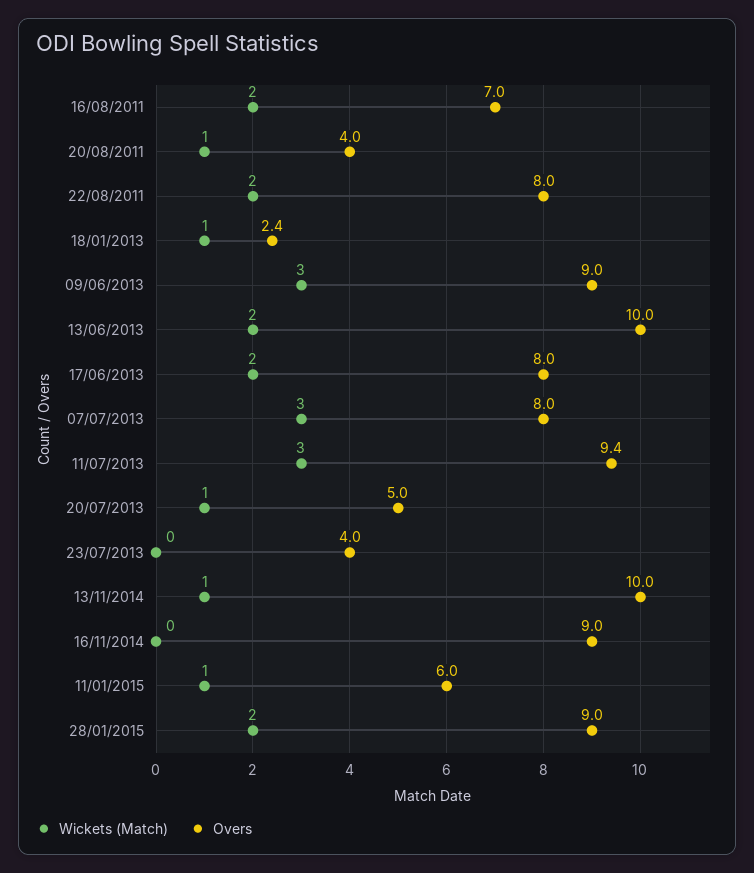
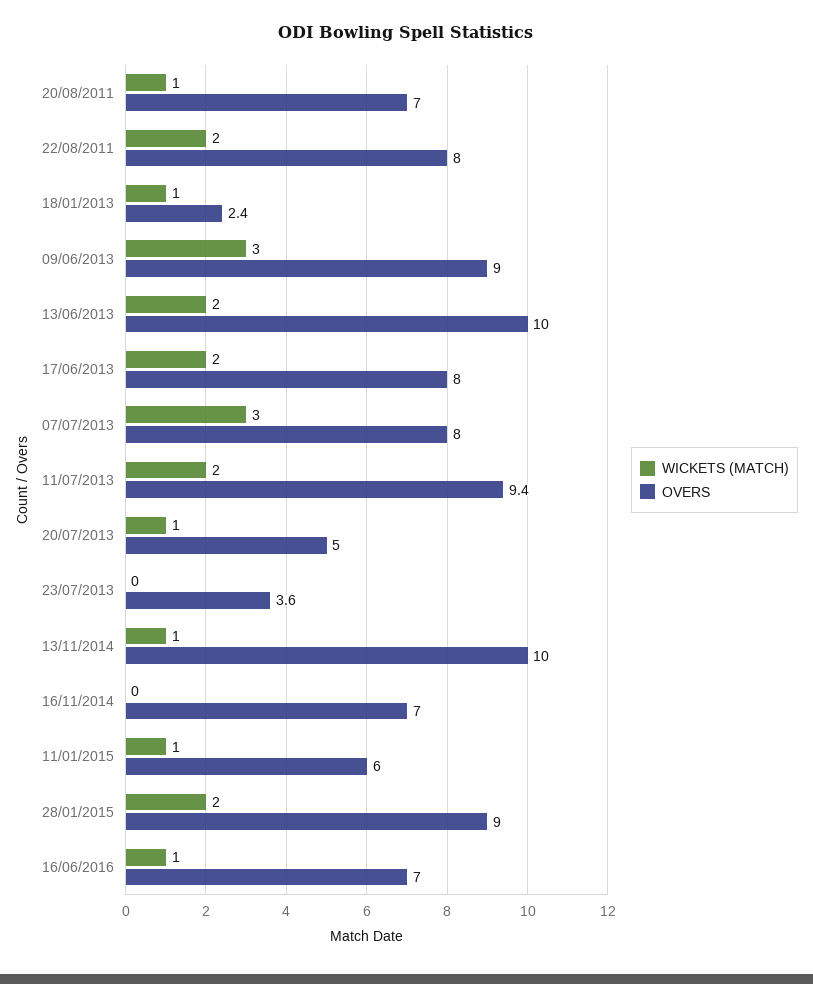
Wickets (Match), 16/08/2011: 2 -> none
Overs, 16/08/2011: 7 -> none
Overs, 20/08/2011: 4 -> 7
Wickets (Match), 11/07/2013: 3 -> 2
Overs, 23/07/2013: 4 -> 3.6
Overs, 16/11/2014: 9 -> 7
Wickets (Match), 16/06/2016: none -> 1
Overs, 16/06/2016: none -> 7

